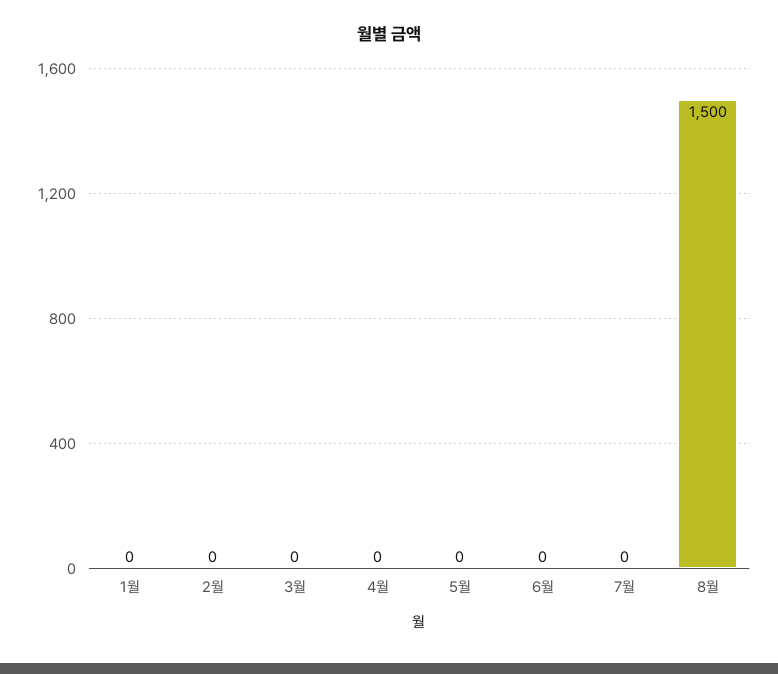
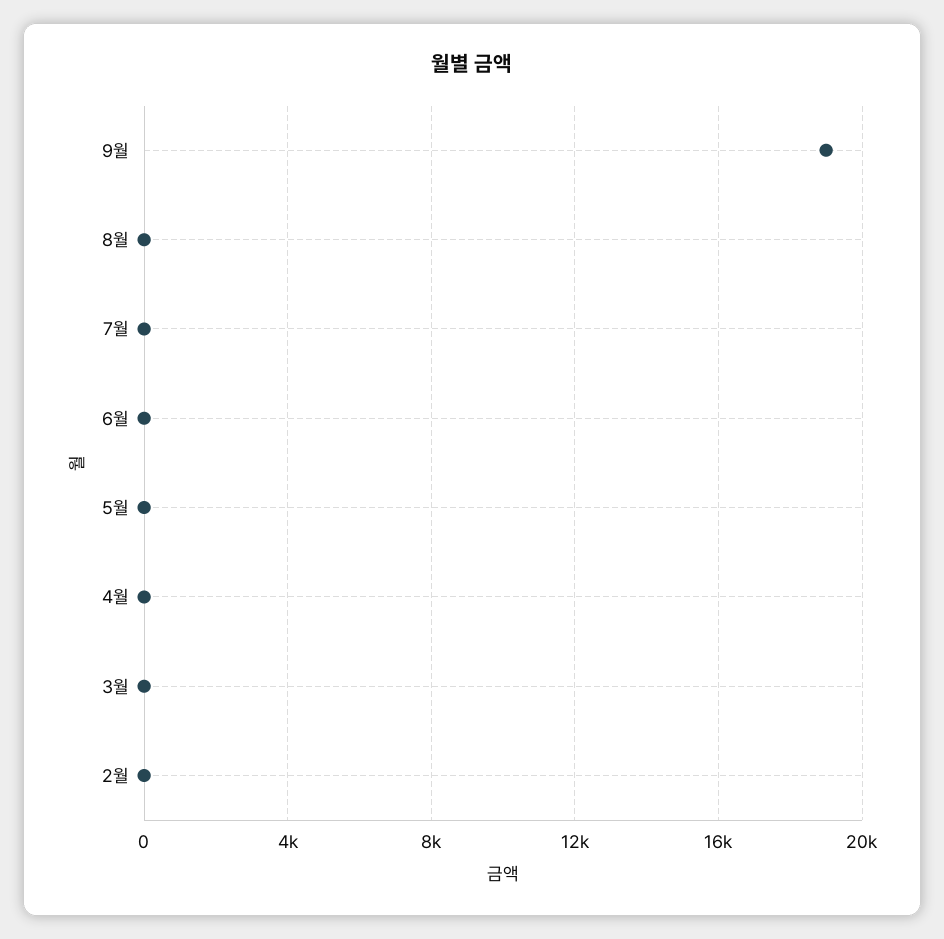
1월: 0 -> none
8월: 1500 -> 0
9월: none -> 19000

